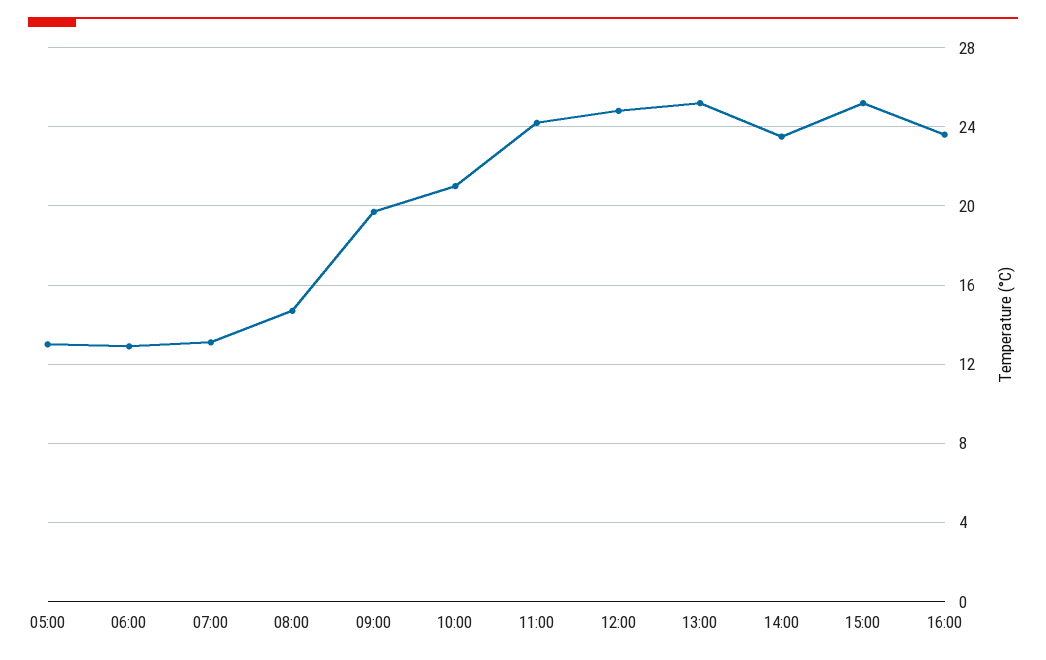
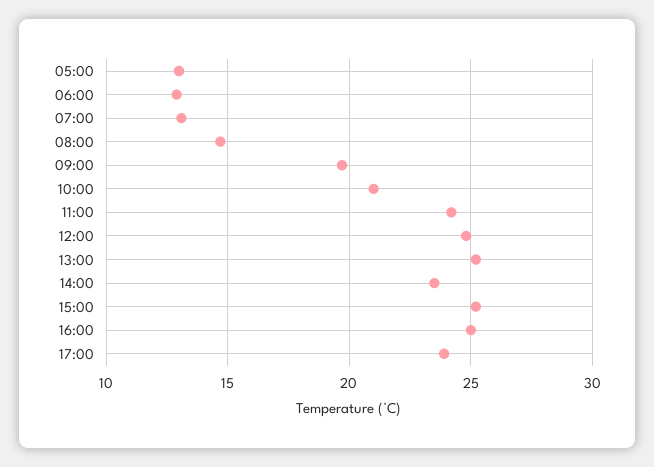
16:00: 23.5 -> 25
17:00: none -> 24

